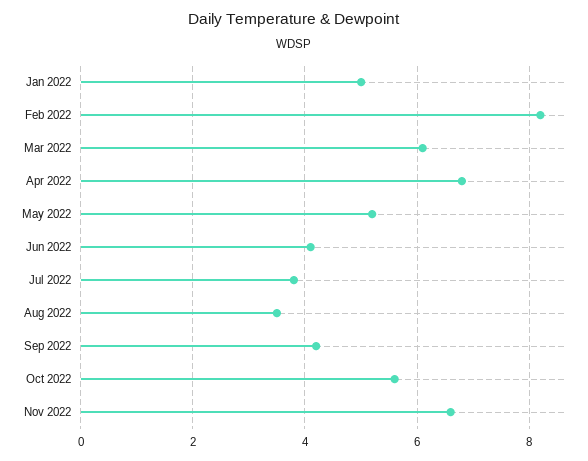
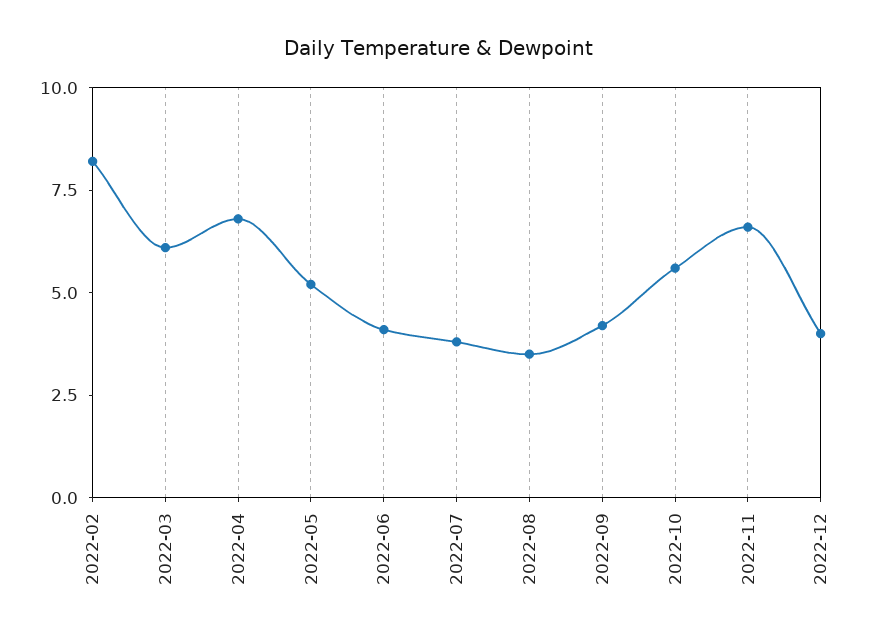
Jan 2022: 5 -> none
2022-12: none -> 4

